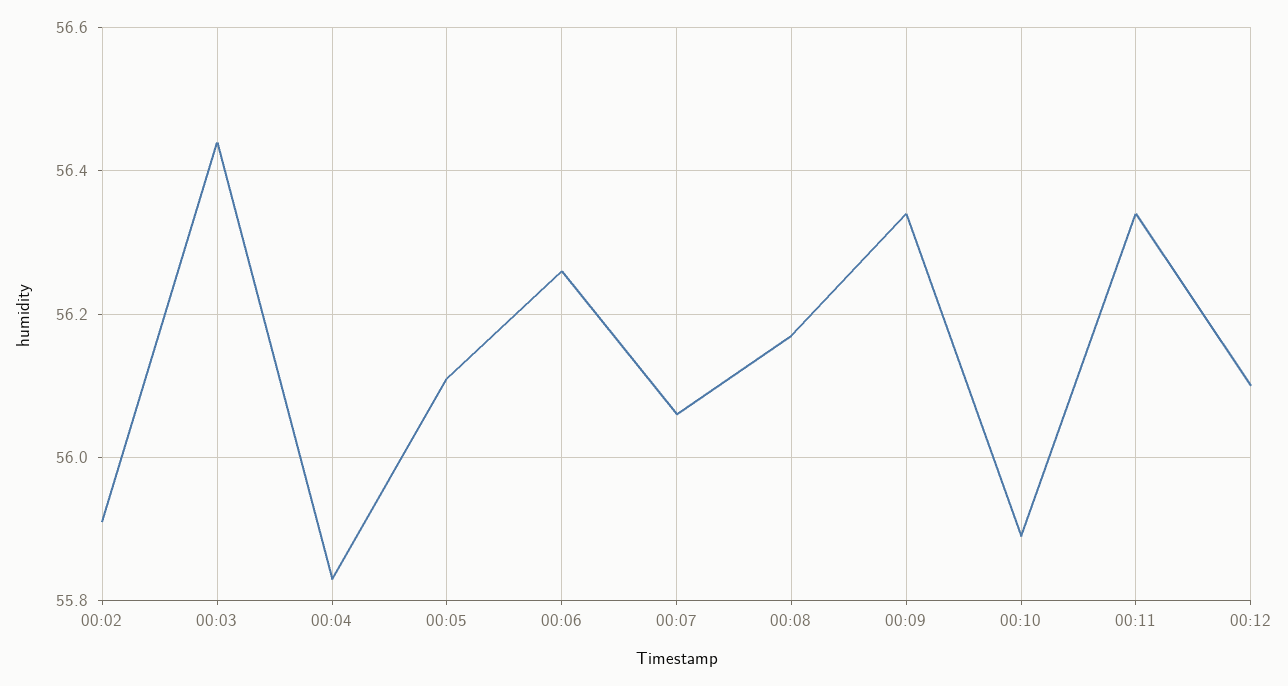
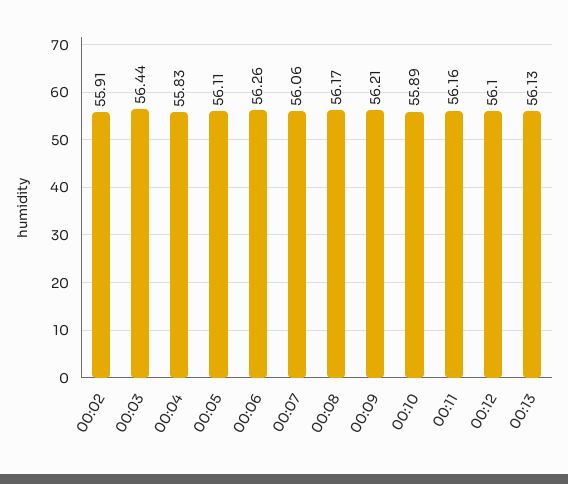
00:09: 56.35 -> 56.21
00:11: 56.35 -> 56.16
00:13: none -> 56.13

